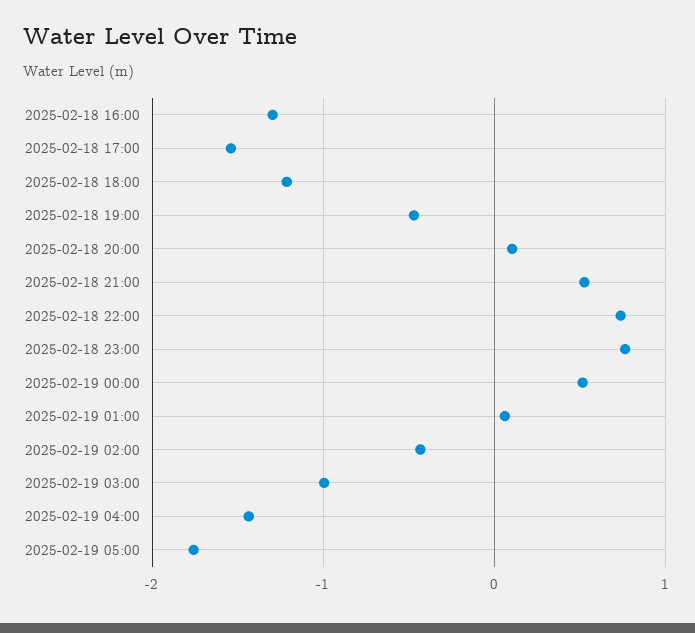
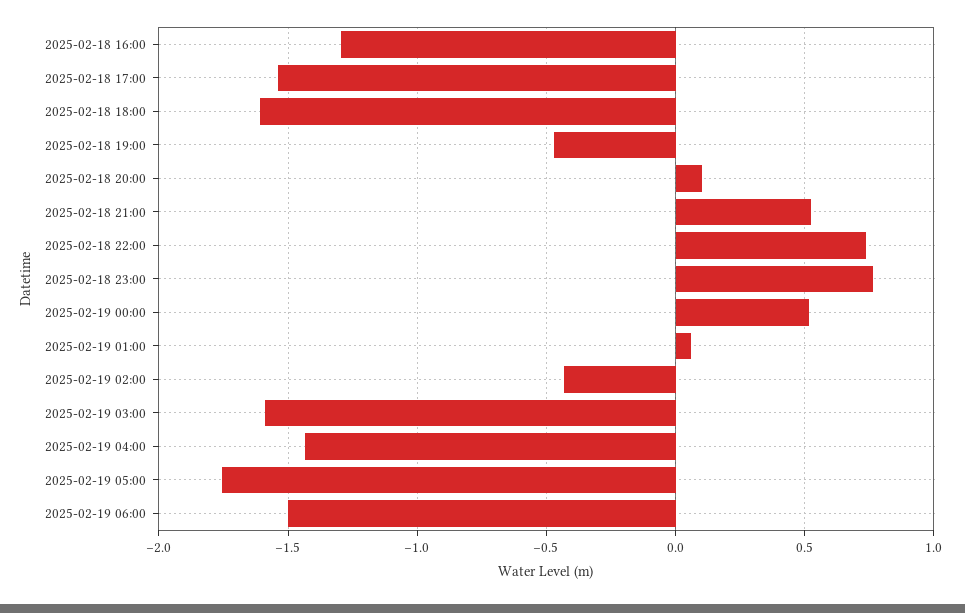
2025-02-18 18:00: -1.2 -> -1.6
2025-02-19 03:00: -1 -> -1.6
2025-02-19 06:00: none -> -1.5

